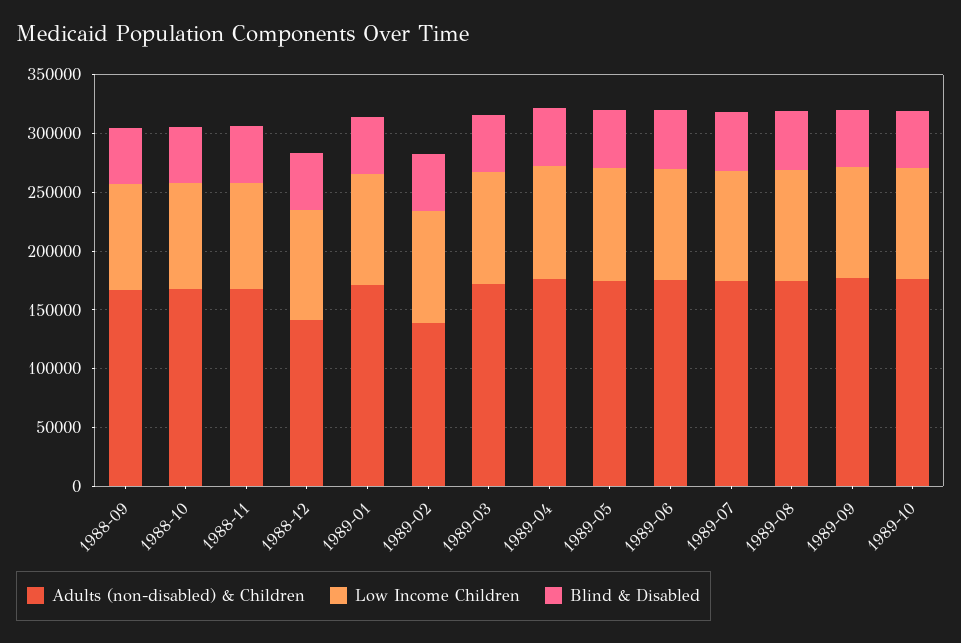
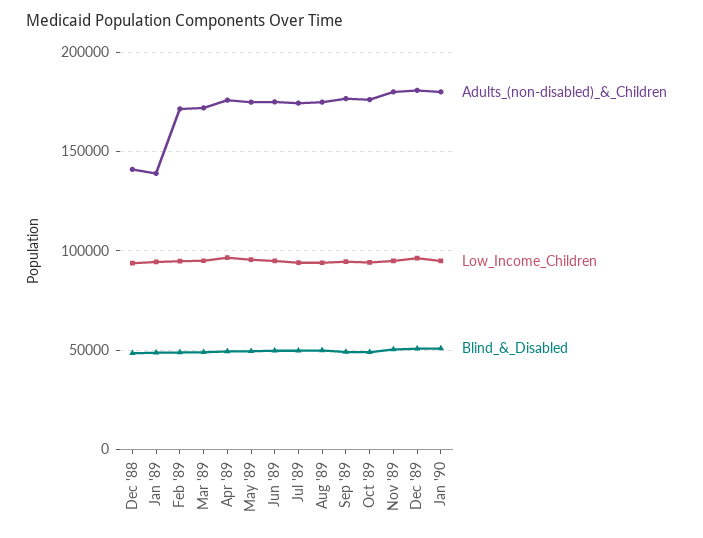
Adults (non-disabled) & Children, 1988-09: 170000 -> none
Low Income Children, 1988-09: 90000 -> none
Blind & Disabled, 1988-09: 50000 -> none
Adults (non-disabled) & Children, 1988-10: 170000 -> none
Low Income Children, 1988-10: 90000 -> none
Blind & Disabled, 1988-10: 50000 -> none
Adults (non-disabled) & Children, 1988-11: 170000 -> none
Low Income Children, 1988-11: 90000 -> none
Blind & Disabled, 1988-11: 50000 -> none
Adults (non-disabled) & Children, 1989-01: 170000 -> 140000
Adults (non-disabled) & Children, 1989-02: 140000 -> 170000
Adults (non-disabled) & Children, Nov '89: none -> 180000
Low Income Children, Nov '89: none -> 95000
Blind & Disabled, Nov '89: none -> 50000
Adults (non-disabled) & Children, Dec '89: none -> 180000
Low Income Children, Dec '89: none -> 95000
Blind & Disabled, Dec '89: none -> 50000
Adults (non-disabled) & Children, Jan '90: none -> 180000
Low Income Children, Jan '90: none -> 95000
Blind & Disabled, Jan '90: none -> 50000

